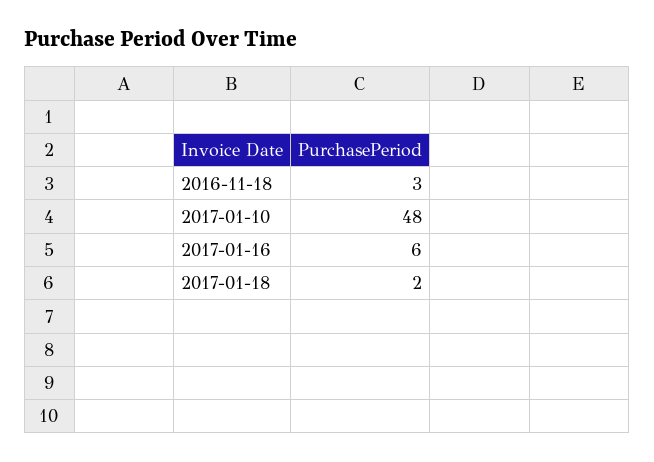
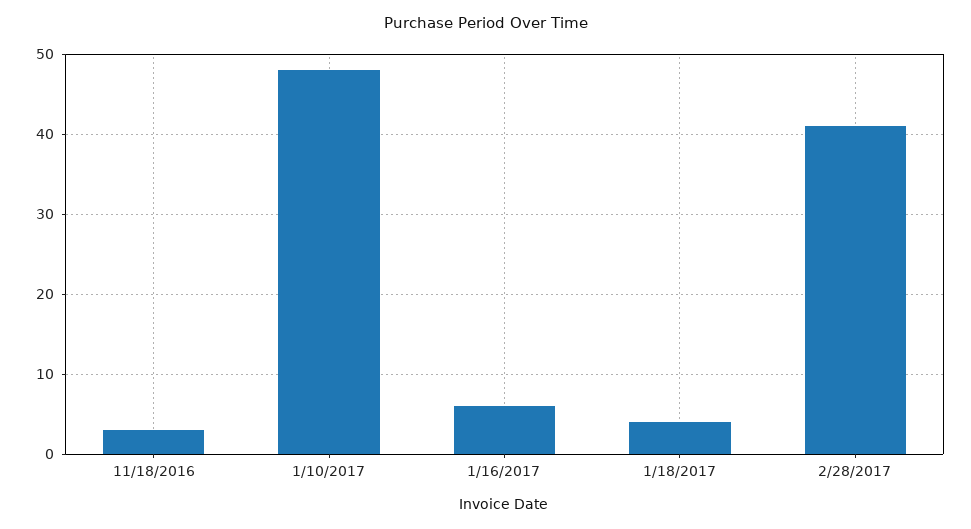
2017-01-18: 2 -> 4
2/28/2017: none -> 41

